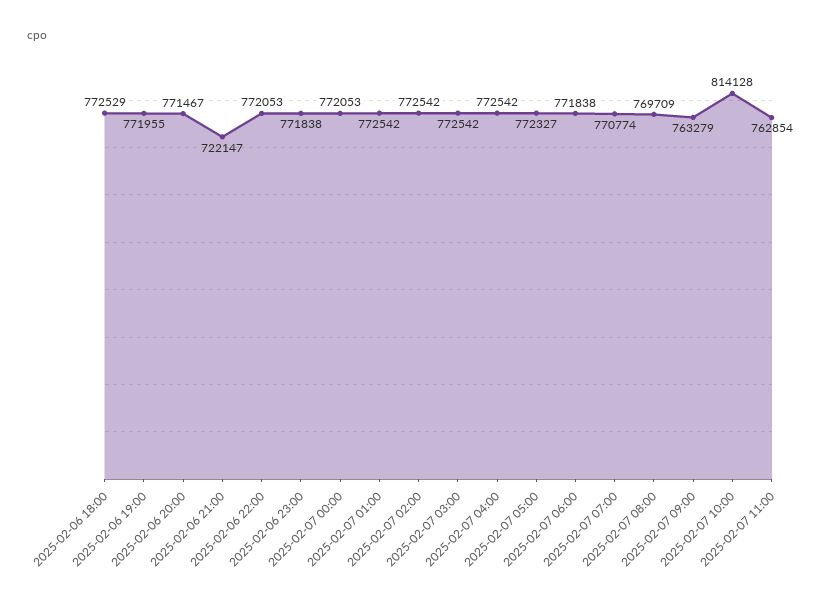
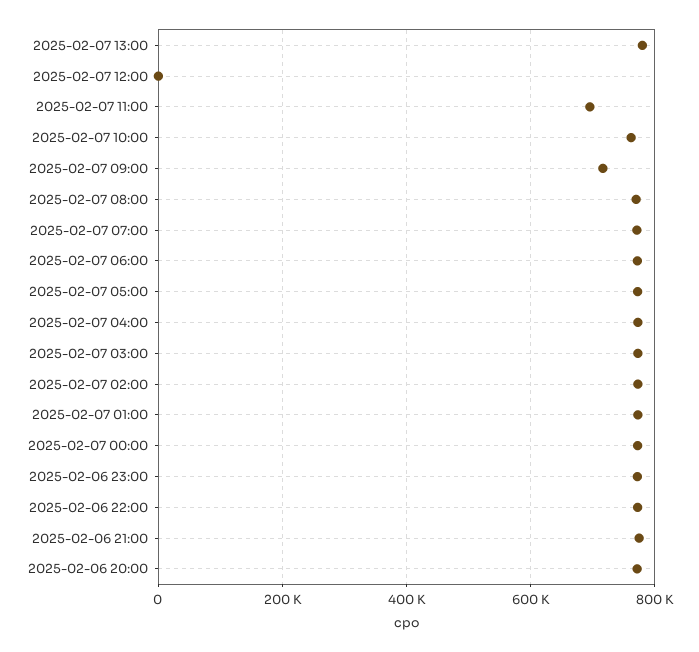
2025-02-06 18:00: 772529 -> none
2025-02-06 19:00: 771955 -> none
2025-02-06 21:00: 722147 -> 780000
2025-02-07 09:00: 763279 -> 720000
2025-02-07 10:00: 814128 -> 760000
2025-02-07 11:00: 762854 -> 700000
2025-02-07 13:00: none -> 780000
2025-02-07 12:00: none -> 0

